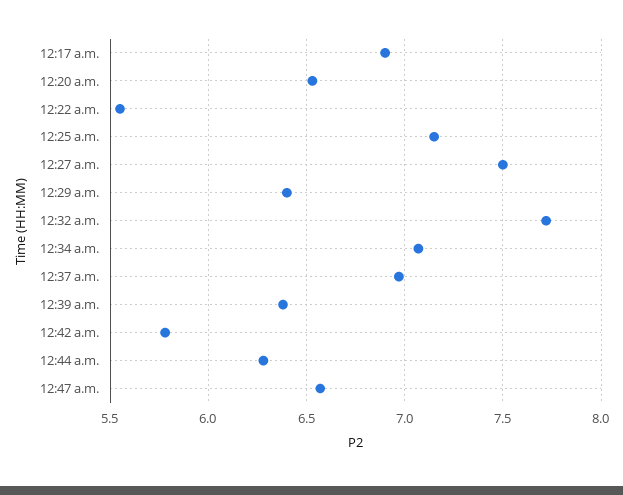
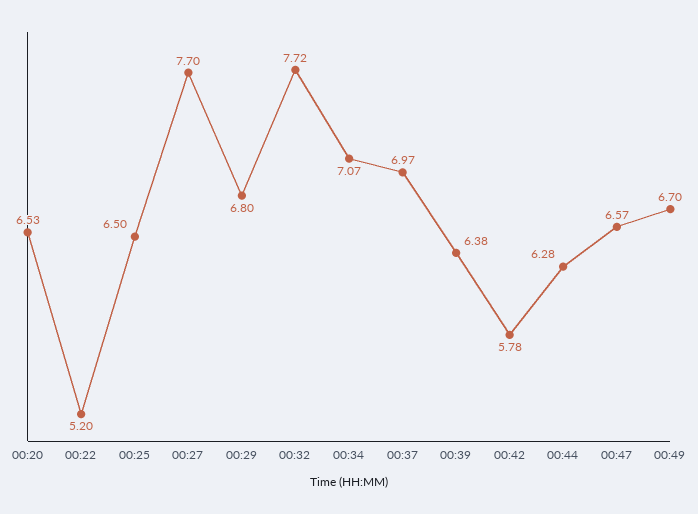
12:17 a.m.: 6.9 -> none
12:22 a.m.: 5.55 -> 5.2
12:25 a.m.: 7.15 -> 6.5
12:27 a.m.: 7.5 -> 7.7
12:29 a.m.: 6.4 -> 6.8
00:49: none -> 6.7

